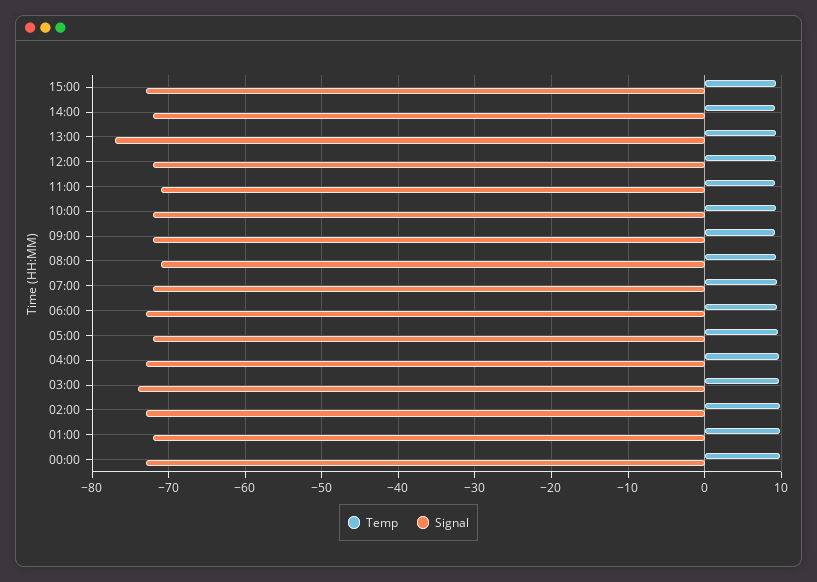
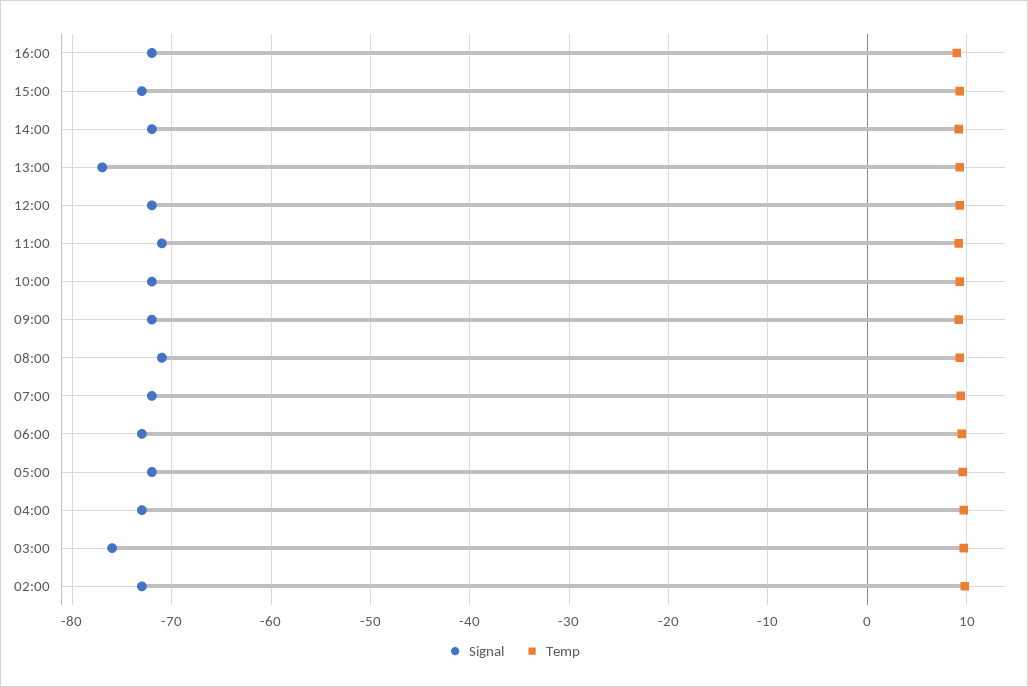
Signal, 03:00: -74 -> -76
Temp, 01:00: 10 -> none
Signal, 01:00: -72 -> none
Temp, 00:00: 10 -> none
Signal, 00:00: -73 -> none
Signal, 16:00: none -> -72
Temp, 16:00: none -> 9

